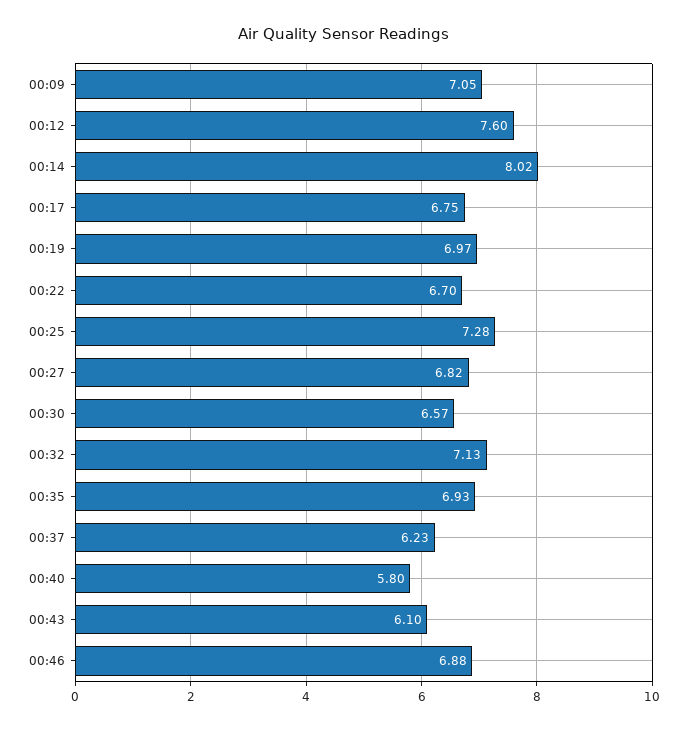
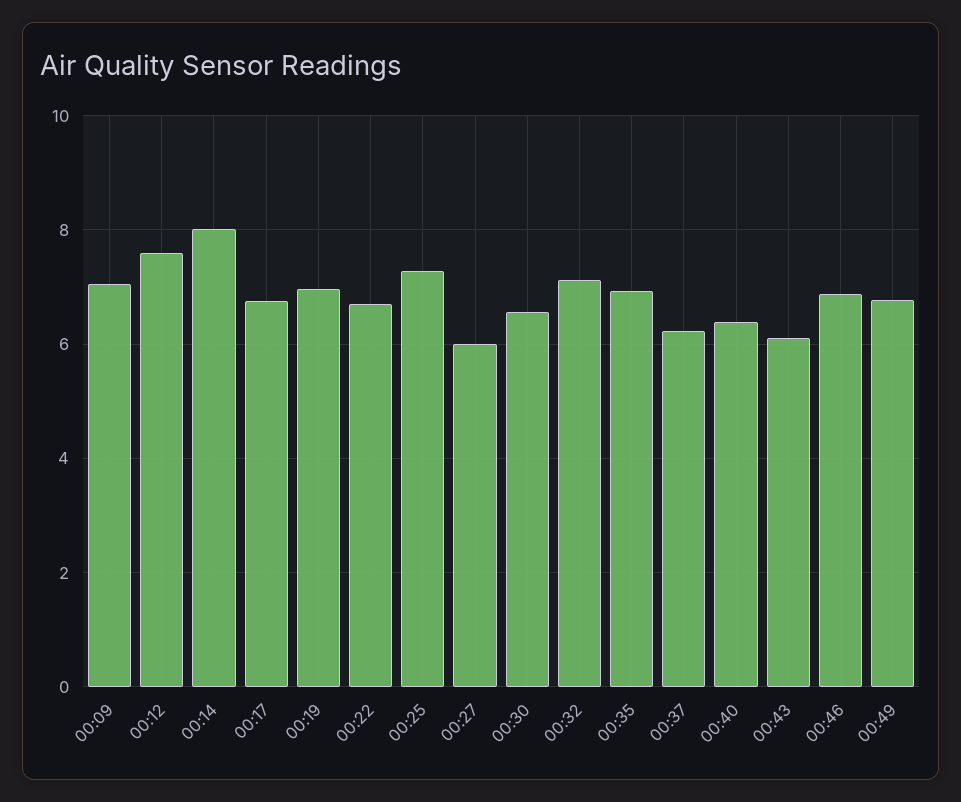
00:27: 6.82 -> 6
00:40: 5.8 -> 6.4
00:49: none -> 6.8

